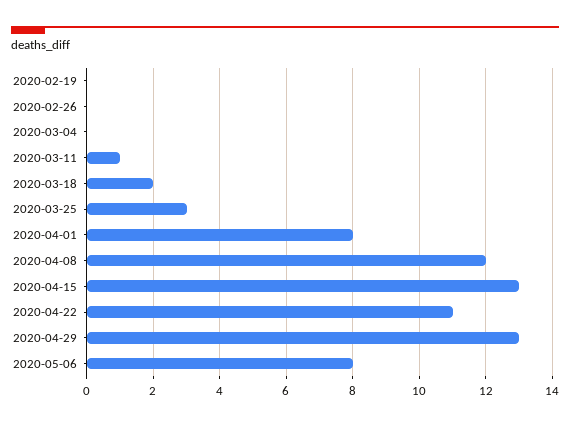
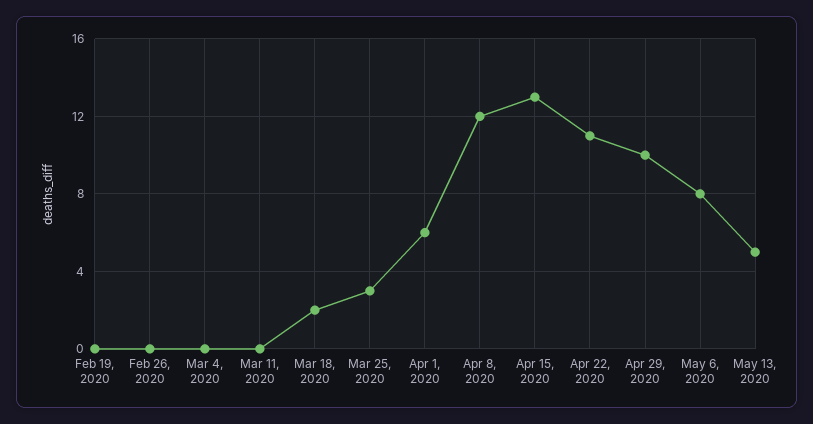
2020-03-11: 1 -> 0
2020-04-01: 8 -> 6
2020-04-29: 13 -> 10
May 13, 2020: none -> 5

